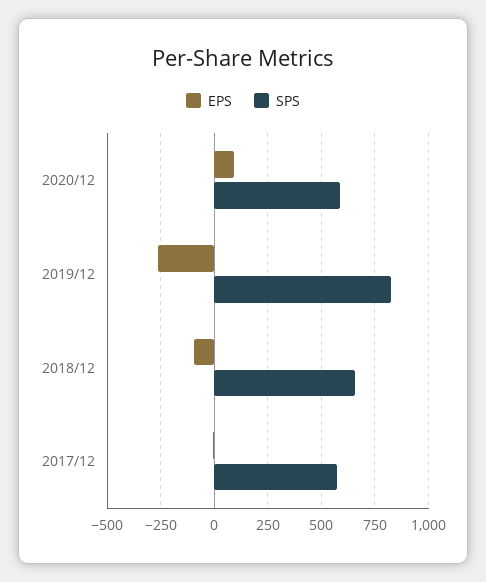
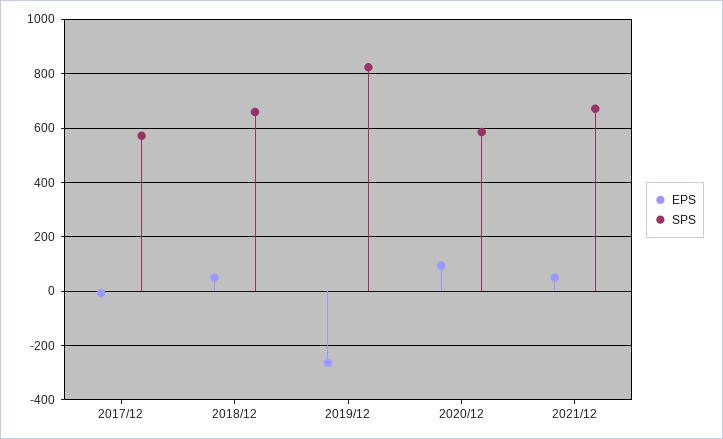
EPS, 2018/12: -100 -> 50
EPS, 2021/12: none -> 50
SPS, 2021/12: none -> 675

